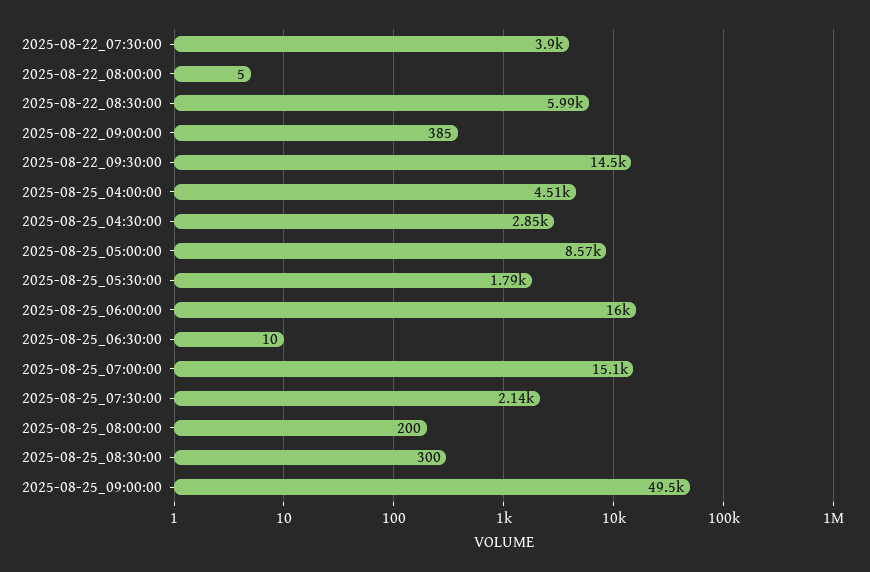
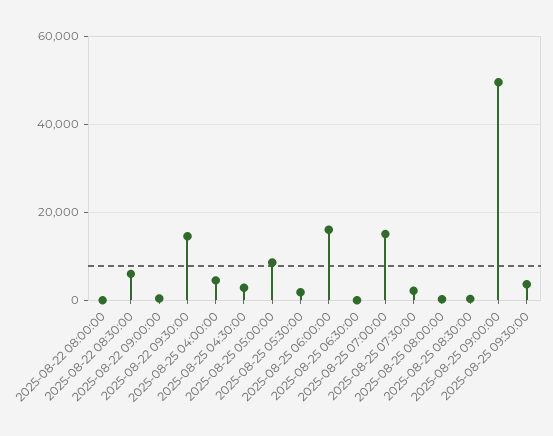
2025-08-22_07:30:00: 3900 -> none
2025-08-25 09:30:00: none -> 4000

